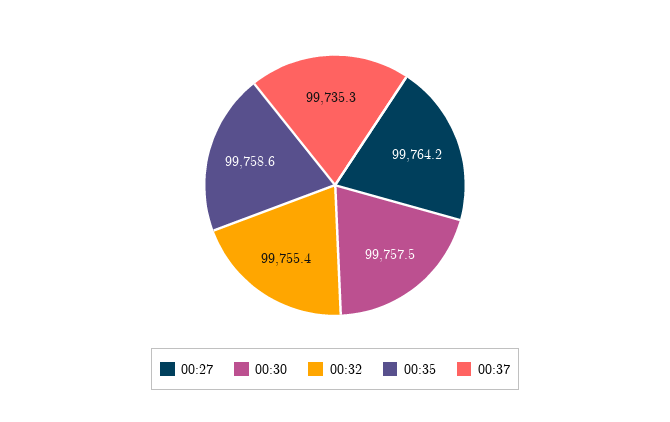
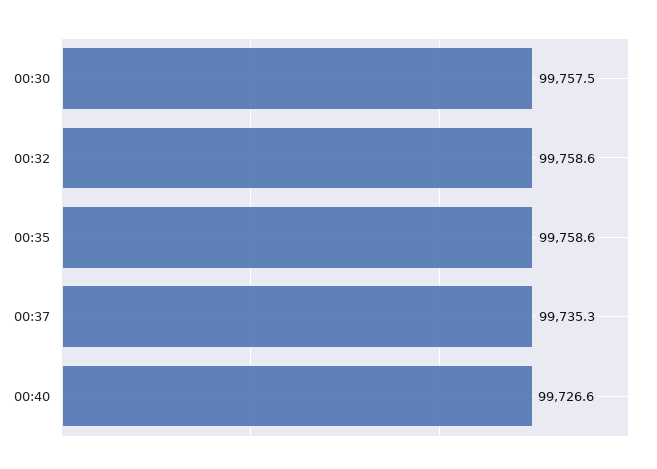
00:27: 99764.2 -> none
00:32: 99755.4 -> 99758.6
00:40: none -> 99726.6

